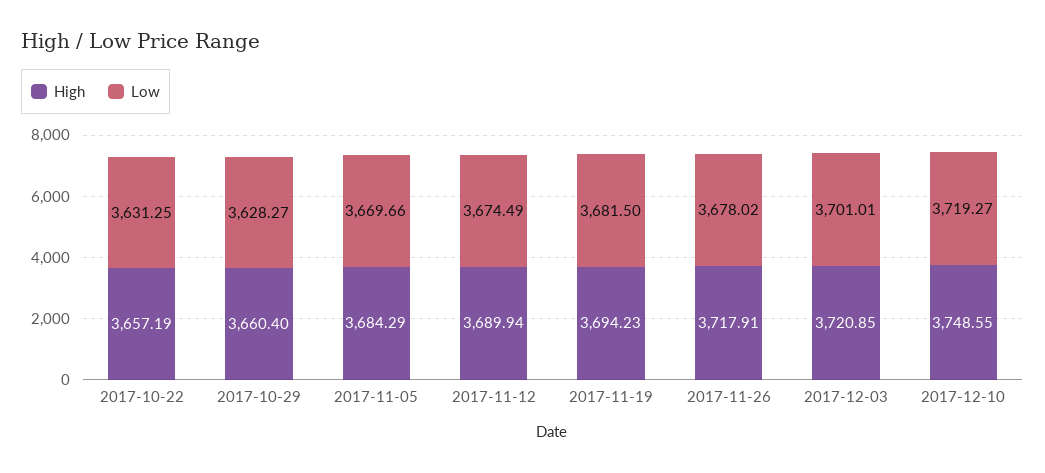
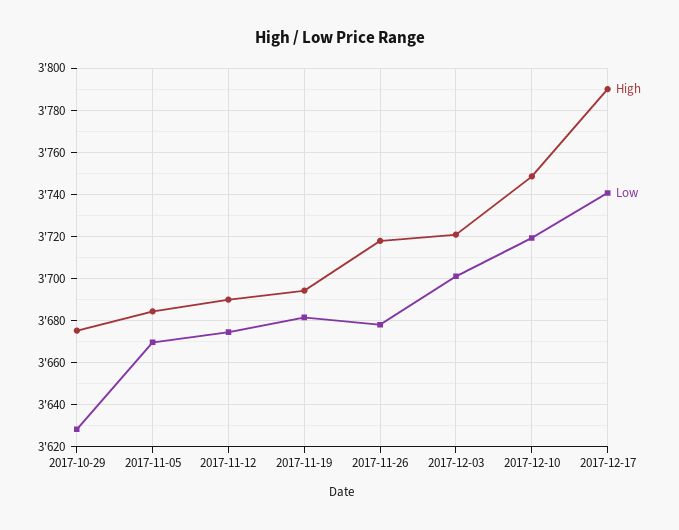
High, 2017-10-22: 3657.19 -> none
Low, 2017-10-22: 3631.25 -> none
High, 2017-10-29: 3660.4 -> 3675
High, 2017-12-17: none -> 3790
Low, 2017-12-17: none -> 3740

